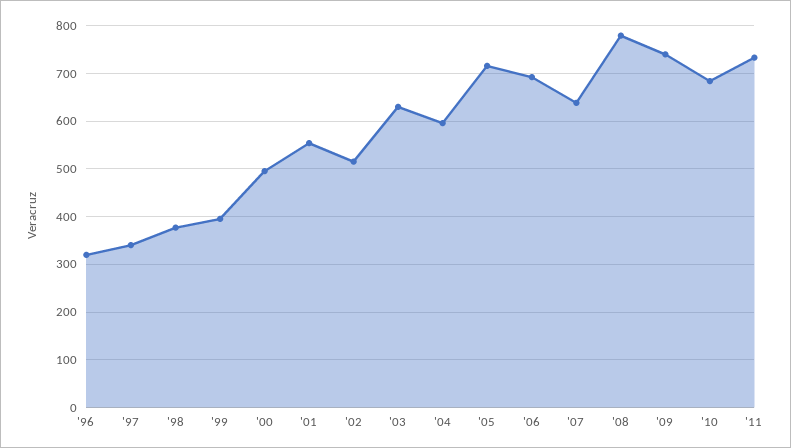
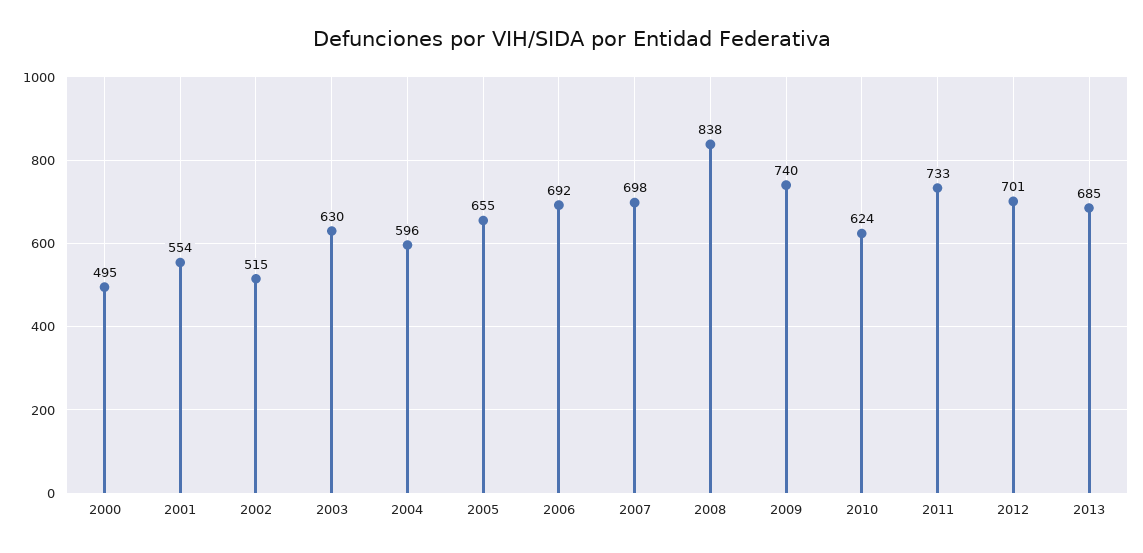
'96: 320 -> none
'97: 340 -> none
'98: 380 -> none
'99: 400 -> none
'05: 720 -> 655
'07: 640 -> 698
'08: 780 -> 838
'10: 680 -> 624
2012: none -> 701
2013: none -> 685

